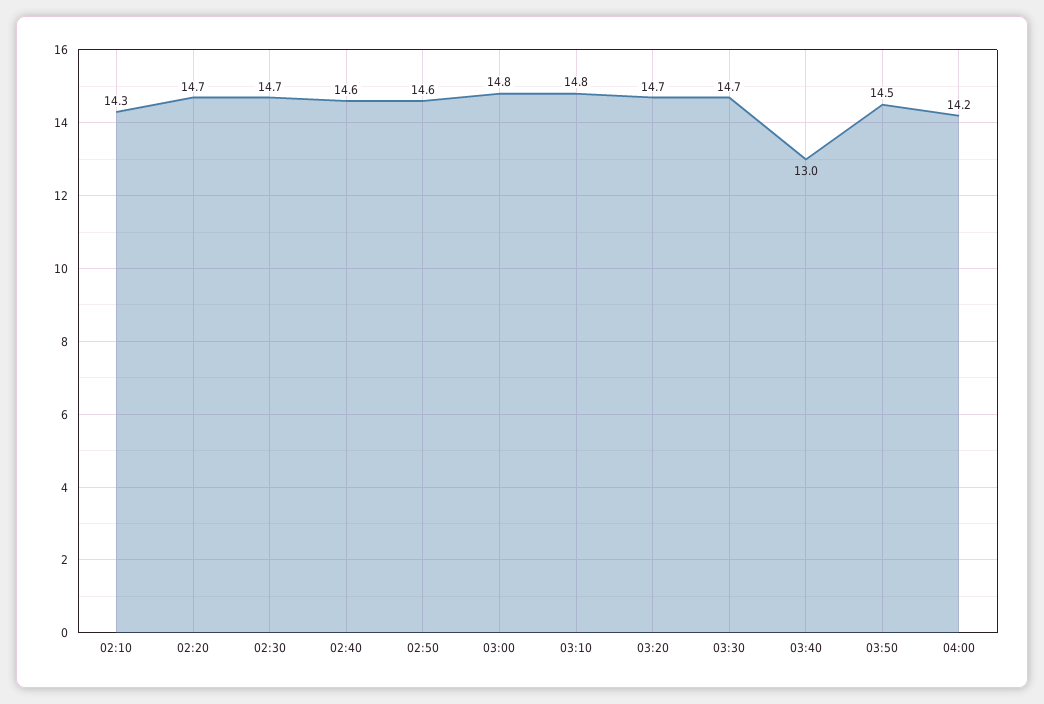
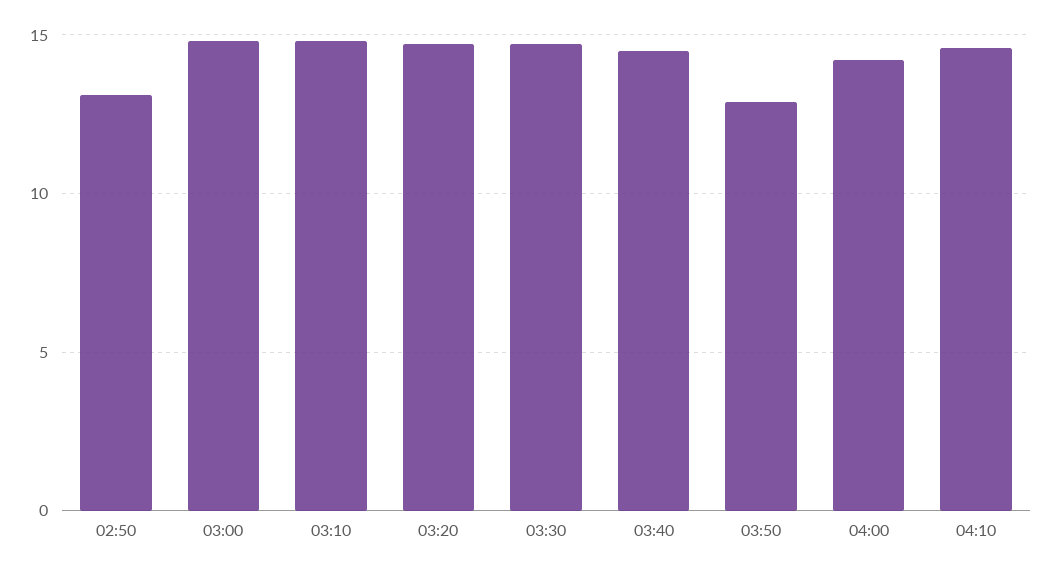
02:10: 14.3 -> none
02:20: 14.7 -> none
02:30: 14.7 -> none
02:40: 14.6 -> none
02:50: 14.6 -> 13
03:40: 13 -> 14.5
03:50: 14.5 -> 13
04:10: none -> 14.5

